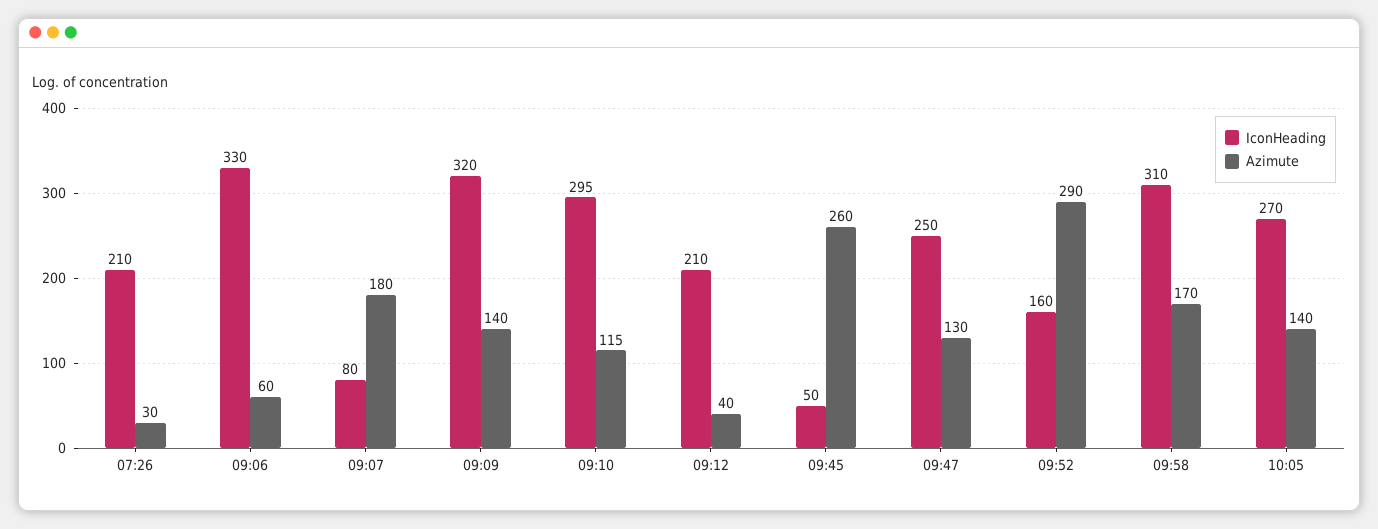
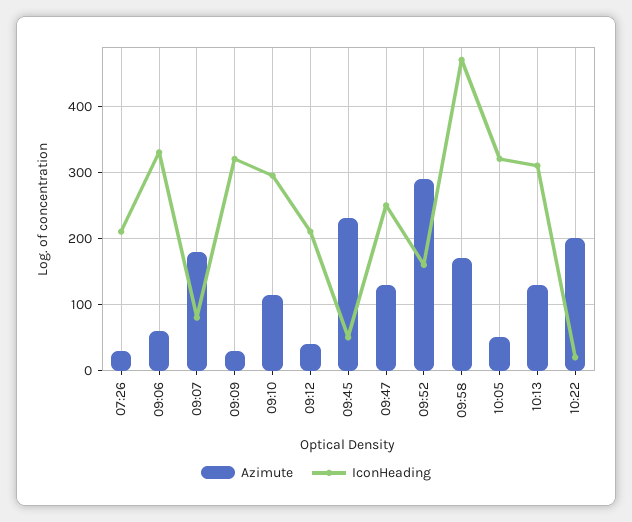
Azimute, 09:09: 140 -> 30
Azimute, 09:45: 260 -> 230
IconHeading, 09:58: 310 -> 470
IconHeading, 10:05: 270 -> 320
Azimute, 10:05: 140 -> 50
Azimute, 10:13: none -> 130
IconHeading, 10:13: none -> 310
Azimute, 10:22: none -> 200
IconHeading, 10:22: none -> 20

